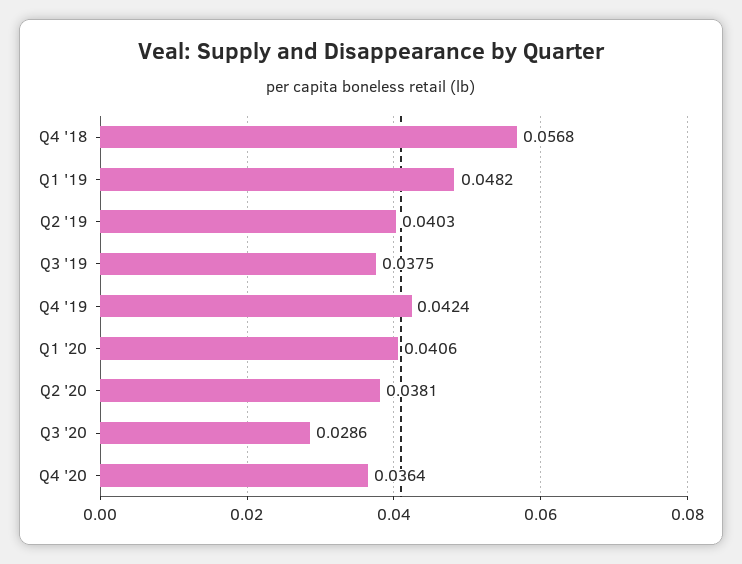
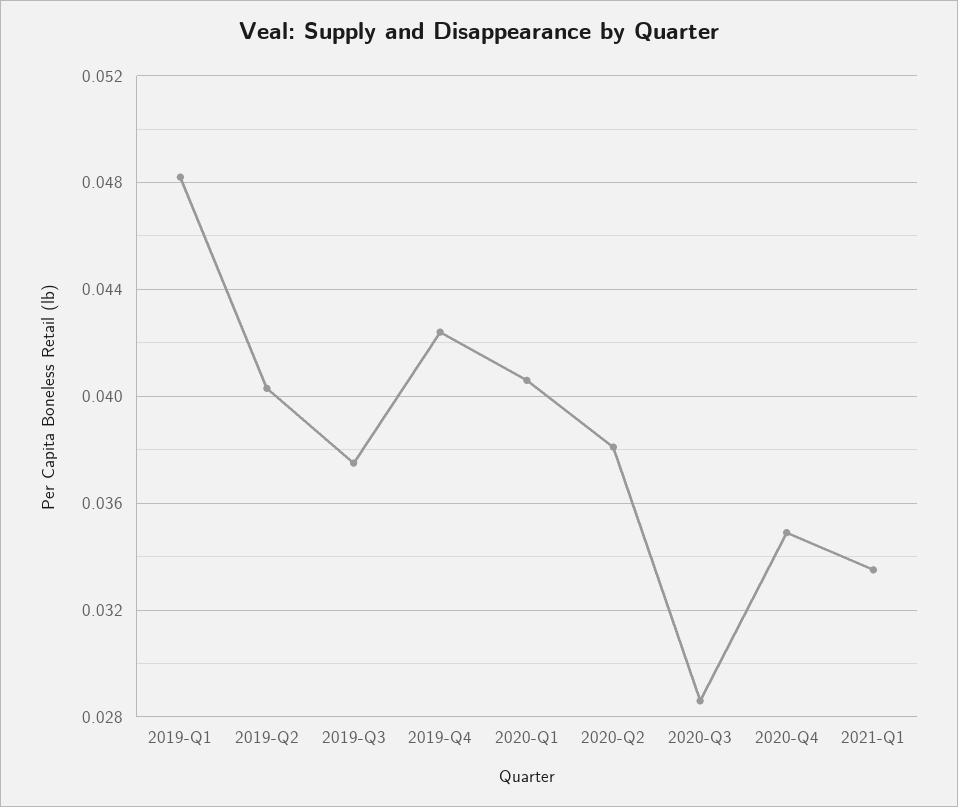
Q4 '18: 0.0568 -> none
Q4 '20: 0.0364 -> 0.035
2021-Q1: none -> 0.0335

